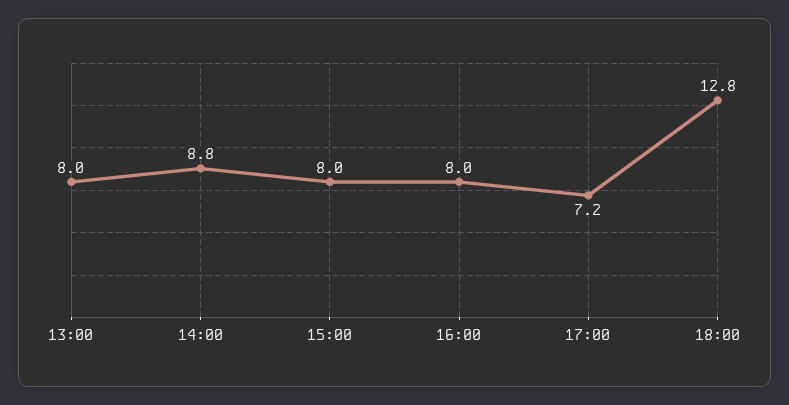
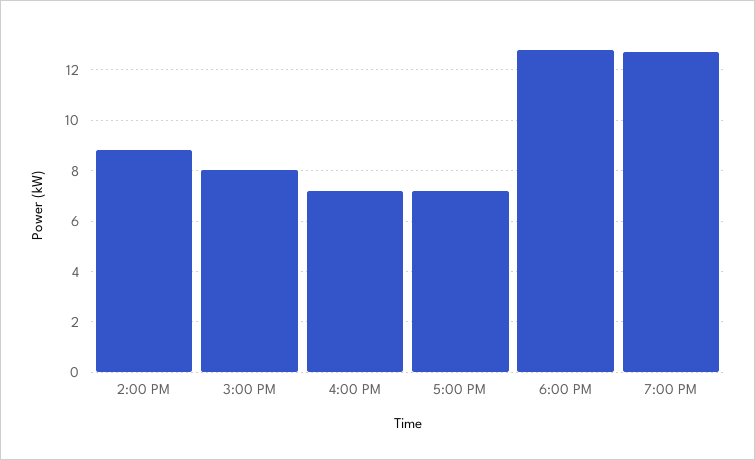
13:00: 8 -> none
16:00: 8 -> 7.25
7:00 PM: none -> 12.75

